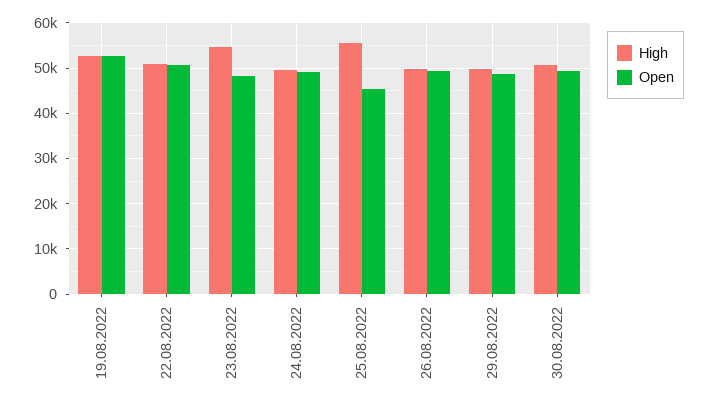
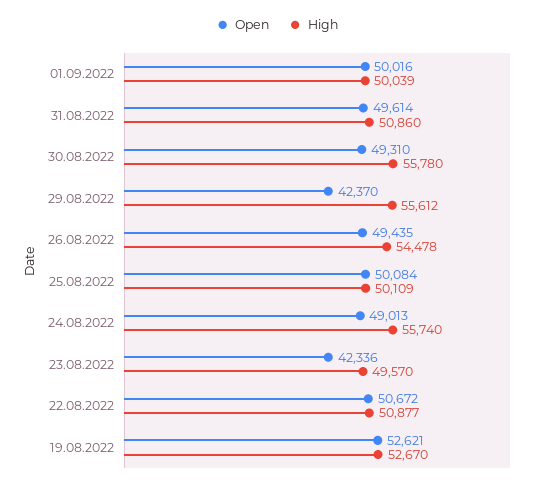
High, 23.08.2022: 54000 -> 49570
Open, 23.08.2022: 48000 -> 42336
High, 24.08.2022: 50000 -> 55740
High, 25.08.2022: 56000 -> 50109
Open, 25.08.2022: 46000 -> 50084
High, 26.08.2022: 50000 -> 54478
High, 29.08.2022: 50000 -> 55612
Open, 29.08.2022: 48000 -> 42370
High, 30.08.2022: 50000 -> 55780
Open, 01.09.2022: none -> 50016
High, 01.09.2022: none -> 50039
Open, 31.08.2022: none -> 49614
High, 31.08.2022: none -> 50860

